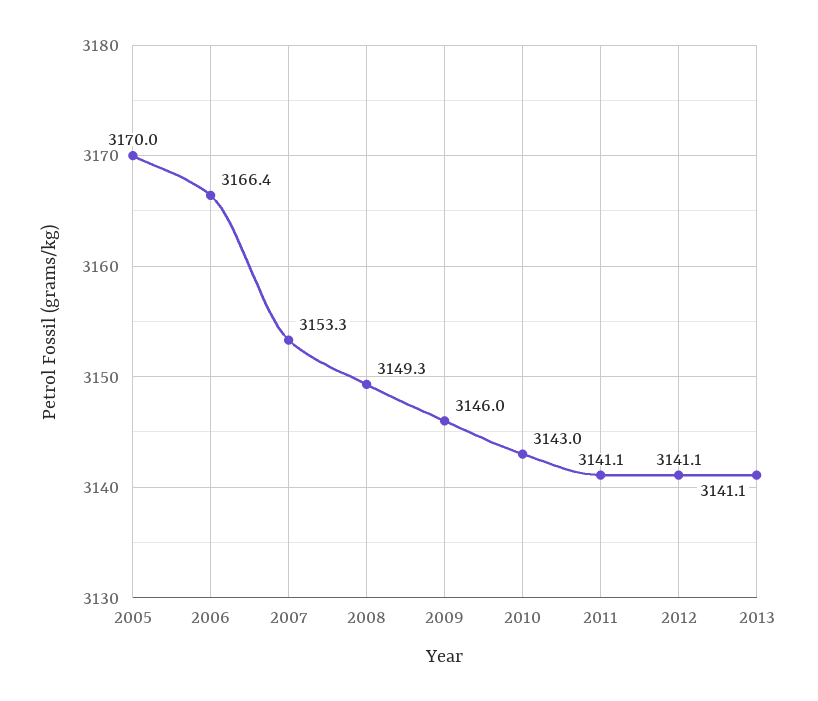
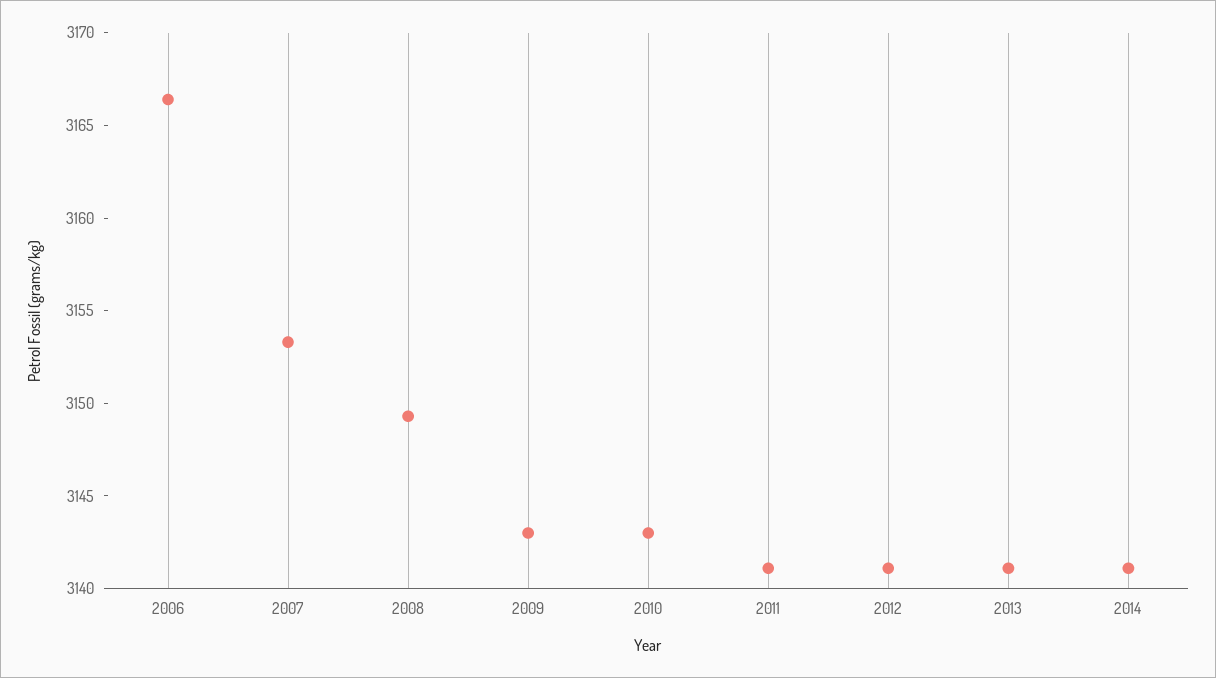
2005: 3170 -> none
2009: 3146 -> 3143
2014: none -> 3141

